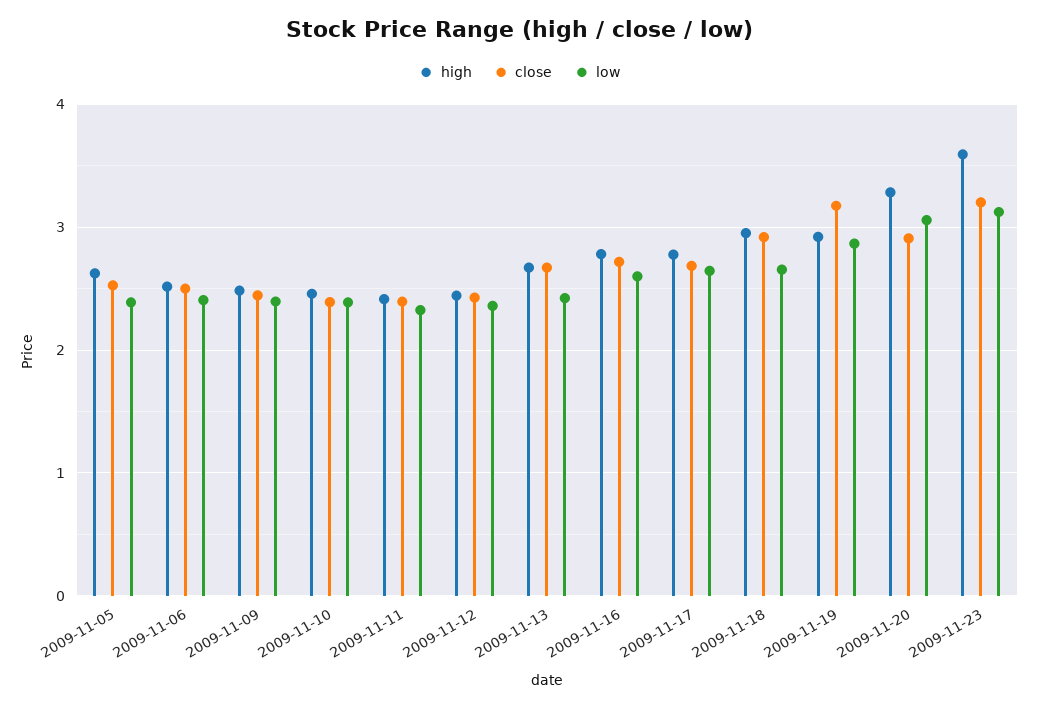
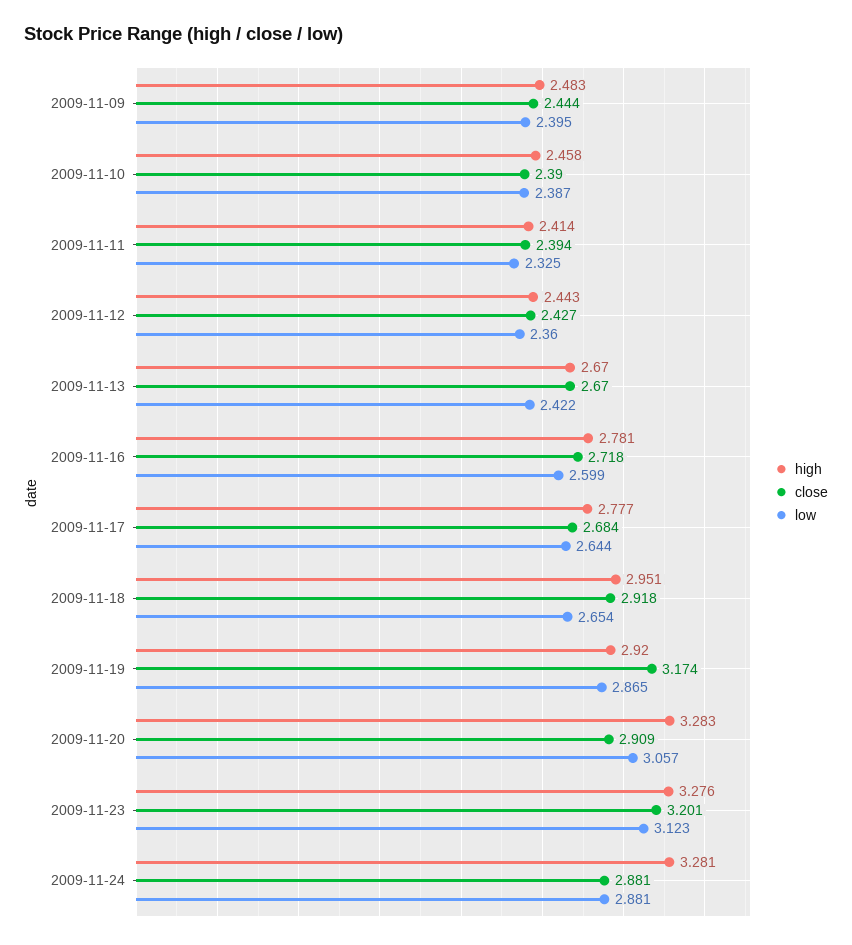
high, 2009-11-05: 2.6 -> none
close, 2009-11-05: 2.5 -> none
low, 2009-11-05: 2.4 -> none
high, 2009-11-06: 2.5 -> none
close, 2009-11-06: 2.5 -> none
low, 2009-11-06: 2.4 -> none
high, 2009-11-23: 3.6 -> 3.276
high, 2009-11-24: none -> 3.281
close, 2009-11-24: none -> 2.881
low, 2009-11-24: none -> 2.881

